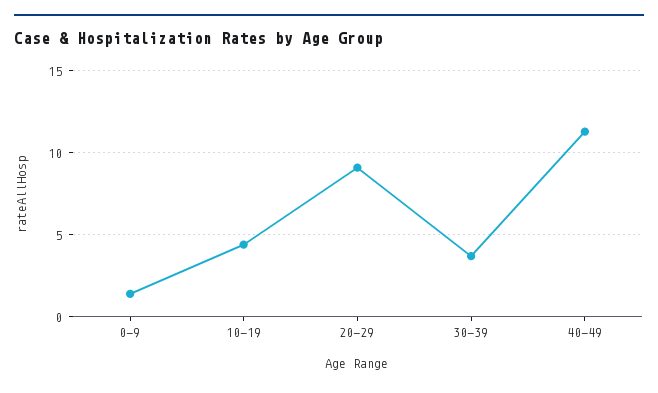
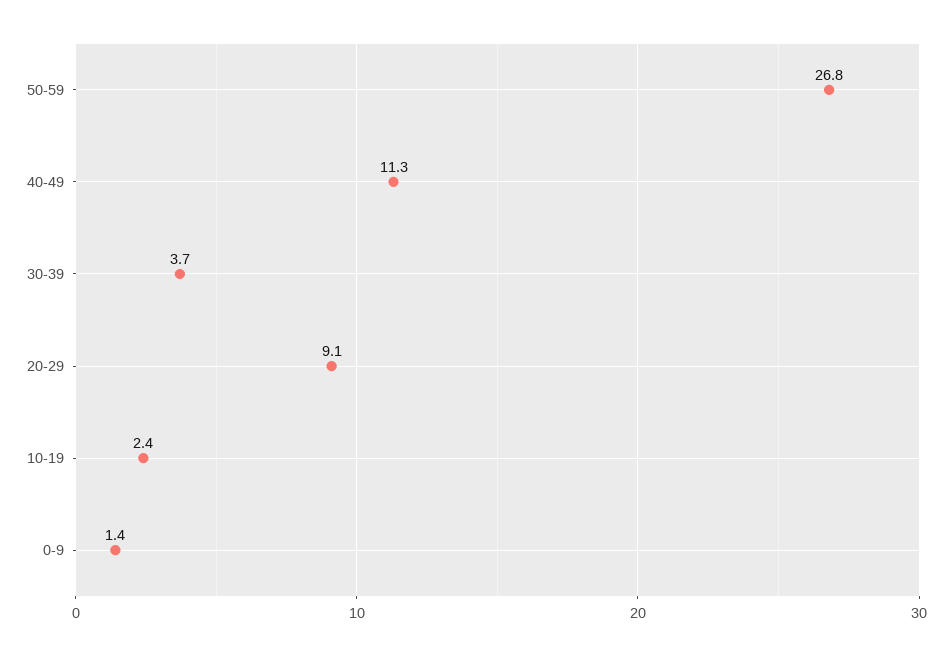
10-19: 4.5 -> 2.4
50-59: none -> 26.8

